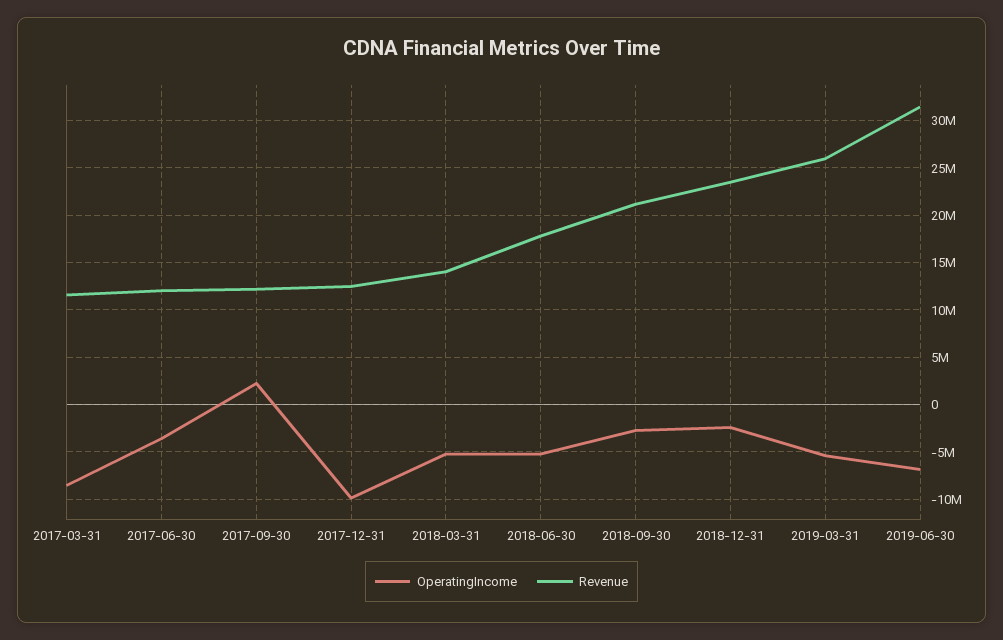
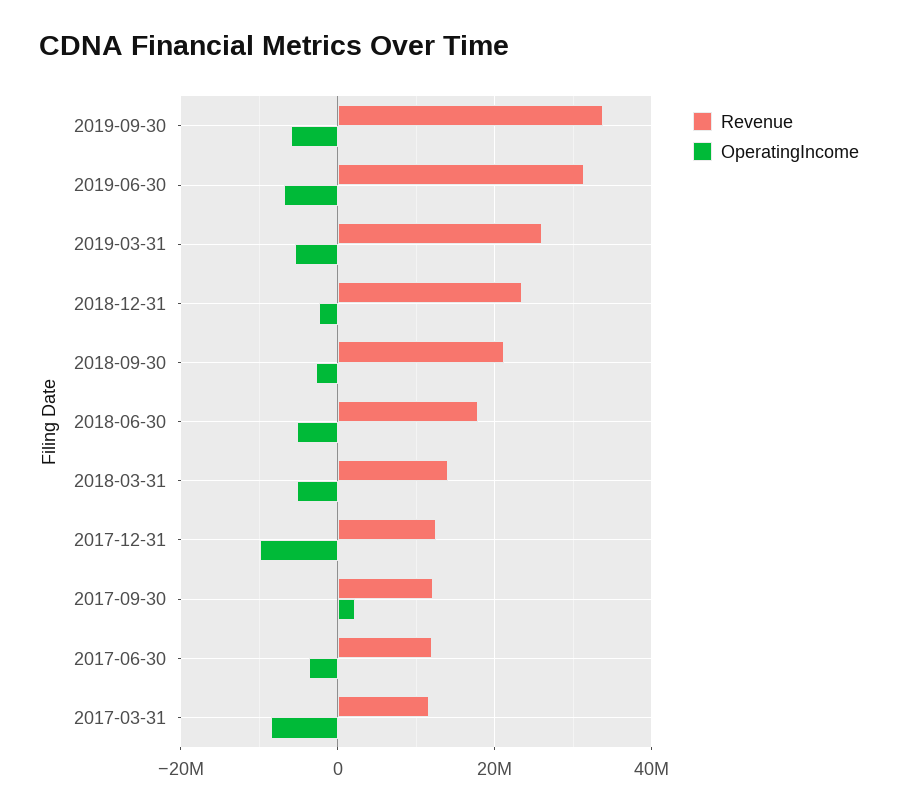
Revenue, 2019-09-30: none -> 34000000
OperatingIncome, 2019-09-30: none -> -6000000

